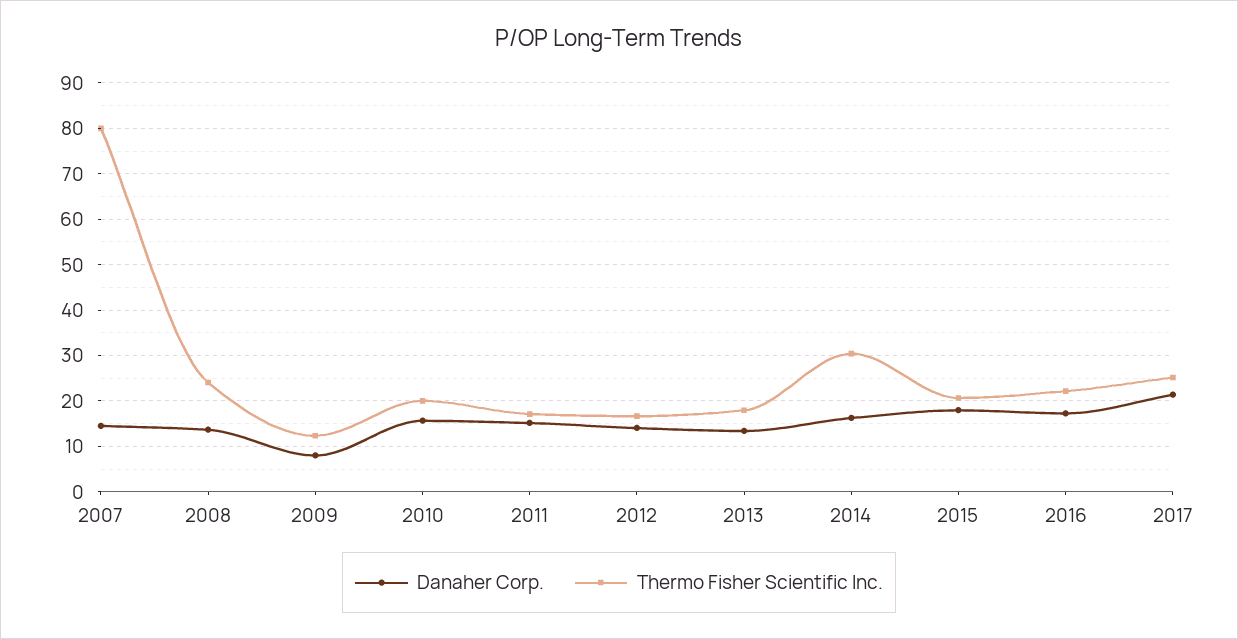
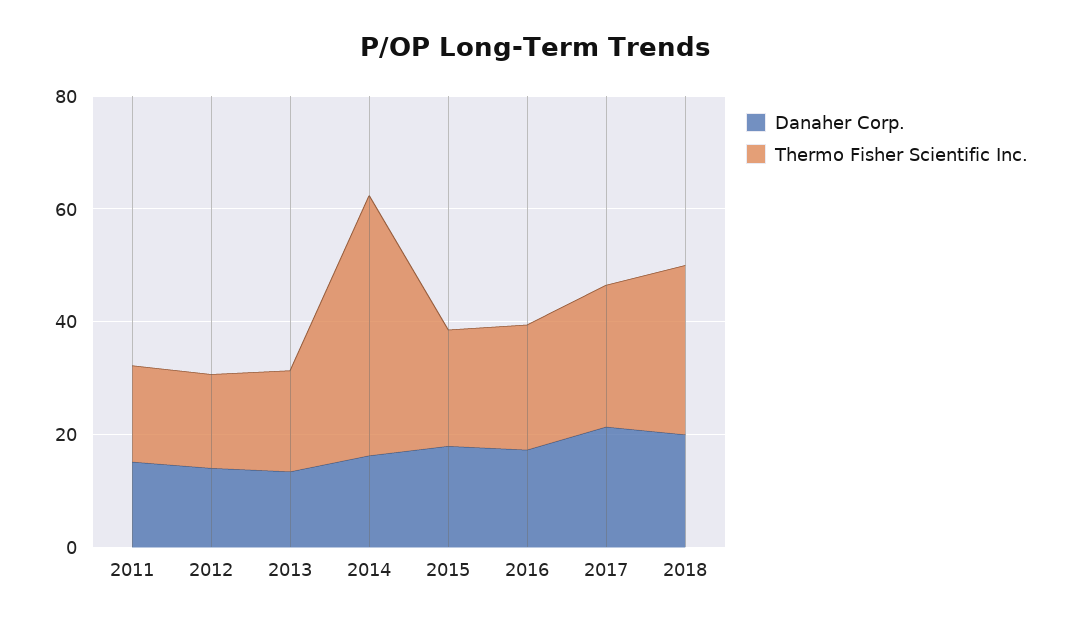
Danaher Corp., 2007: 14 -> none
Thermo Fisher Scientific Inc., 2007: 80 -> none
Danaher Corp., 2008: 14 -> none
Thermo Fisher Scientific Inc., 2008: 24 -> none
Danaher Corp., 2009: 8 -> none
Thermo Fisher Scientific Inc., 2009: 12 -> none
Danaher Corp., 2010: 16 -> none
Thermo Fisher Scientific Inc., 2010: 20 -> none
Thermo Fisher Scientific Inc., 2014: 30 -> 45
Danaher Corp., 2018: none -> 20
Thermo Fisher Scientific Inc., 2018: none -> 30

